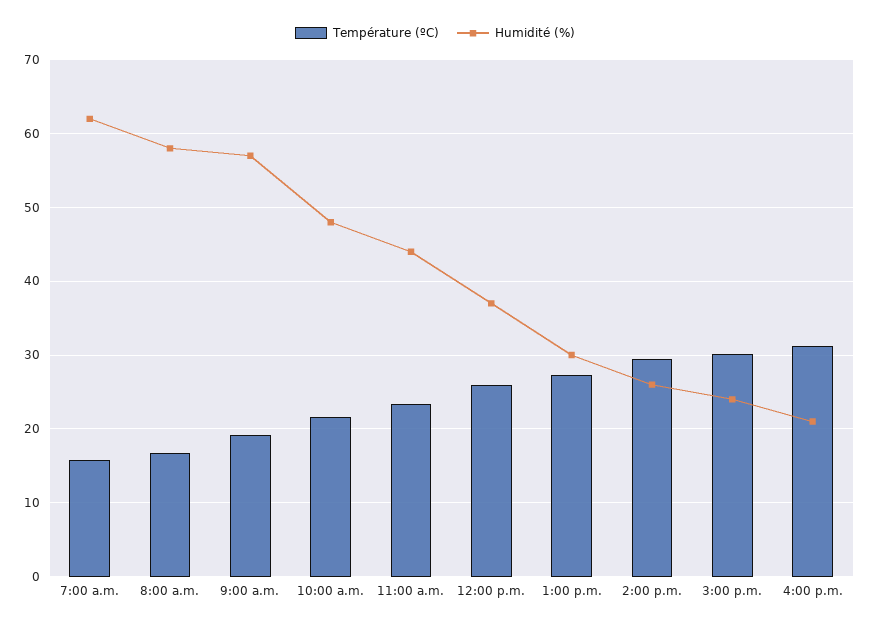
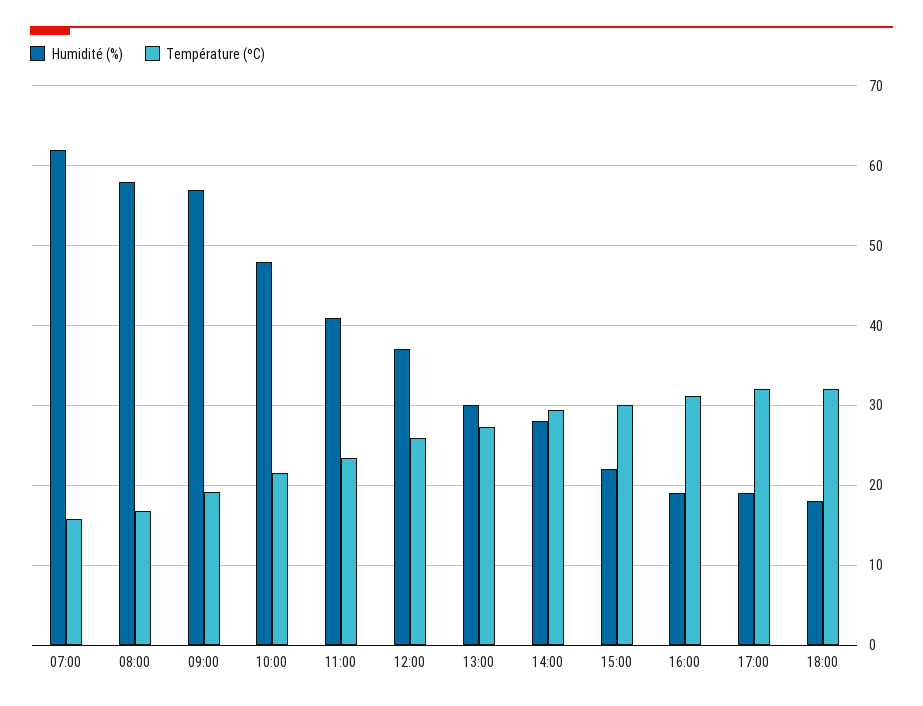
Humidité (%), 11:00 a.m.: 44 -> 41
Humidité (%), 2:00 p.m.: 26 -> 28
Humidité (%), 3:00 p.m.: 24 -> 22
Humidité (%), 4:00 p.m.: 21 -> 19
Humidité (%), 17:00: none -> 19
Température (ºC), 17:00: none -> 32
Humidité (%), 18:00: none -> 18
Température (ºC), 18:00: none -> 32

